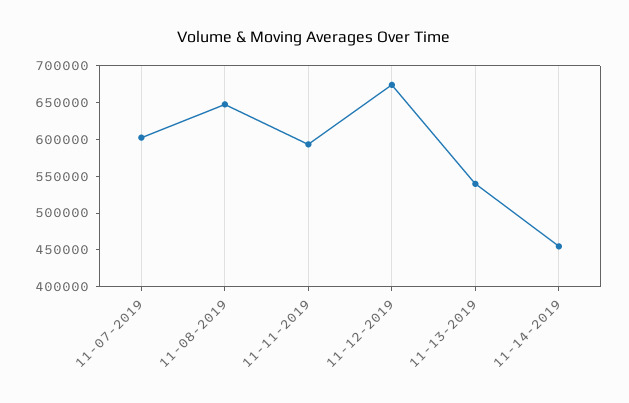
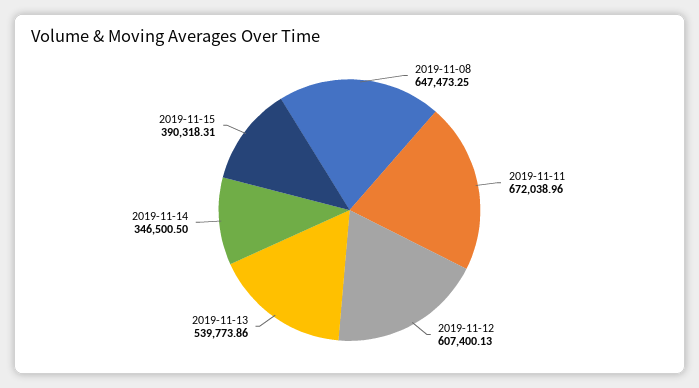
11-07-2019: 600000 -> none
11-11-2019: 600000 -> 672038.96
11-12-2019: 675000 -> 607400.13
11-14-2019: 450000 -> 346500.5
2019-11-15: none -> 390318.31

